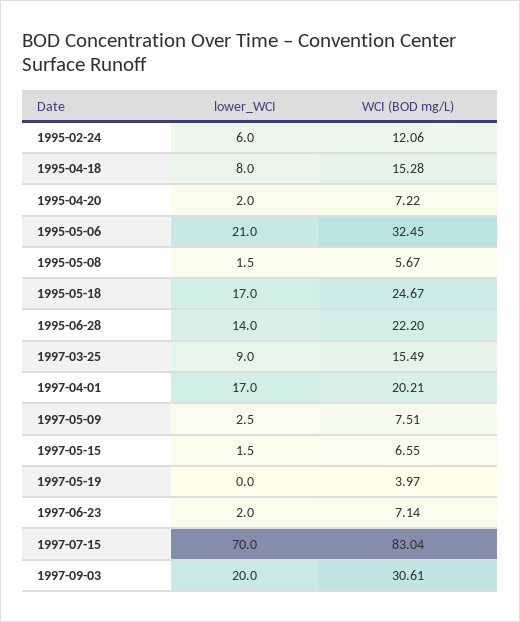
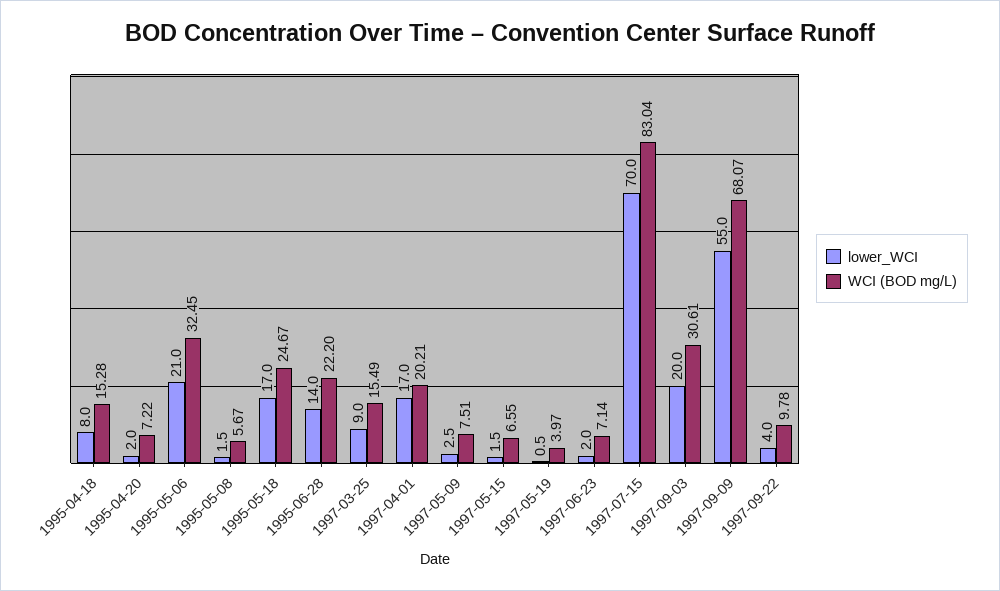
lower_WCI, 1995-02-24: 6 -> none
WCI (BOD mg/L), 1995-02-24: 12.06 -> none
lower_WCI, 1997-05-19: 0 -> 0.5
lower_WCI, 1997-09-09: none -> 55
WCI (BOD mg/L), 1997-09-09: none -> 68.07
lower_WCI, 1997-09-22: none -> 4
WCI (BOD mg/L), 1997-09-22: none -> 9.78

